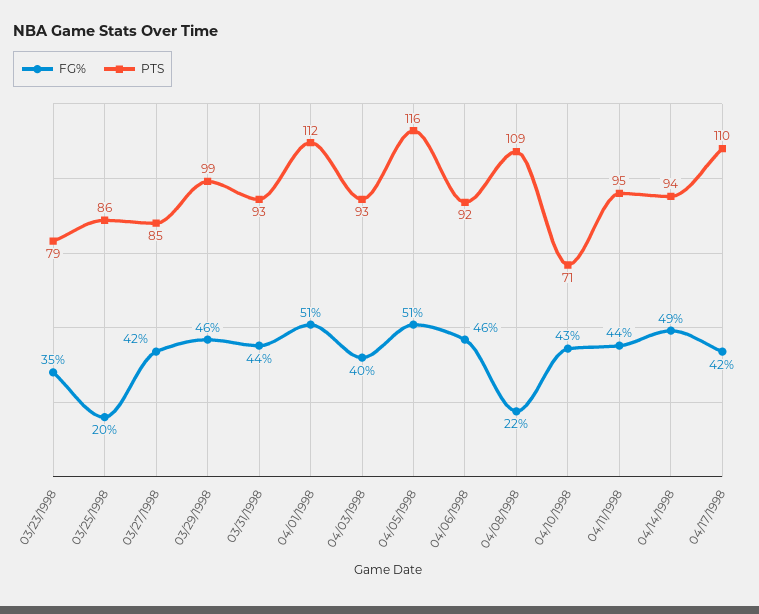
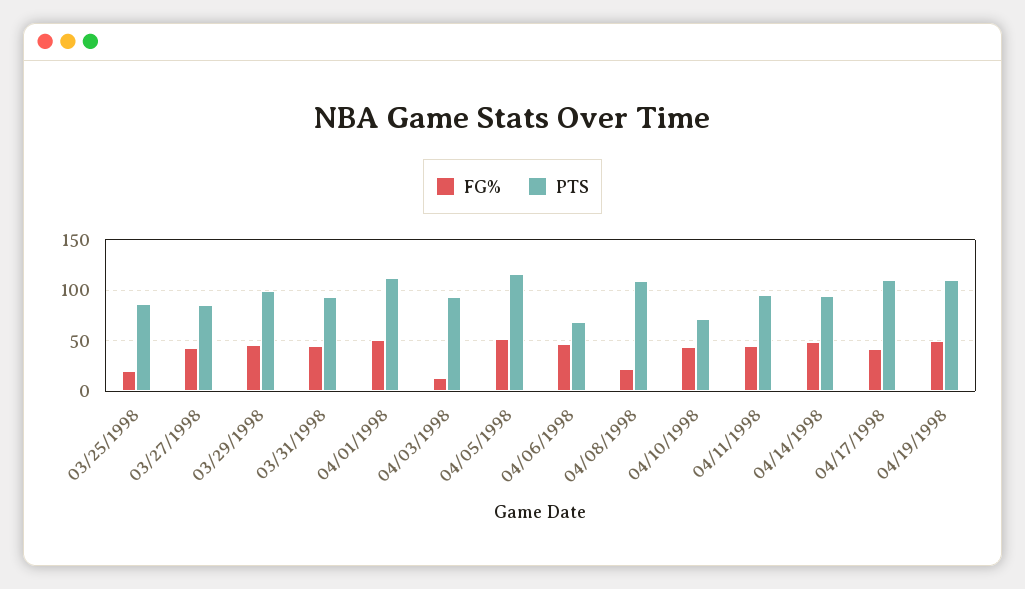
FG%, 03/23/1998: 35 -> none
PTS, 03/23/1998: 79 -> none
FG%, 04/03/1998: 40 -> 10
PTS, 04/06/1998: 92 -> 70
FG%, 04/19/1998: none -> 50
PTS, 04/19/1998: none -> 110

